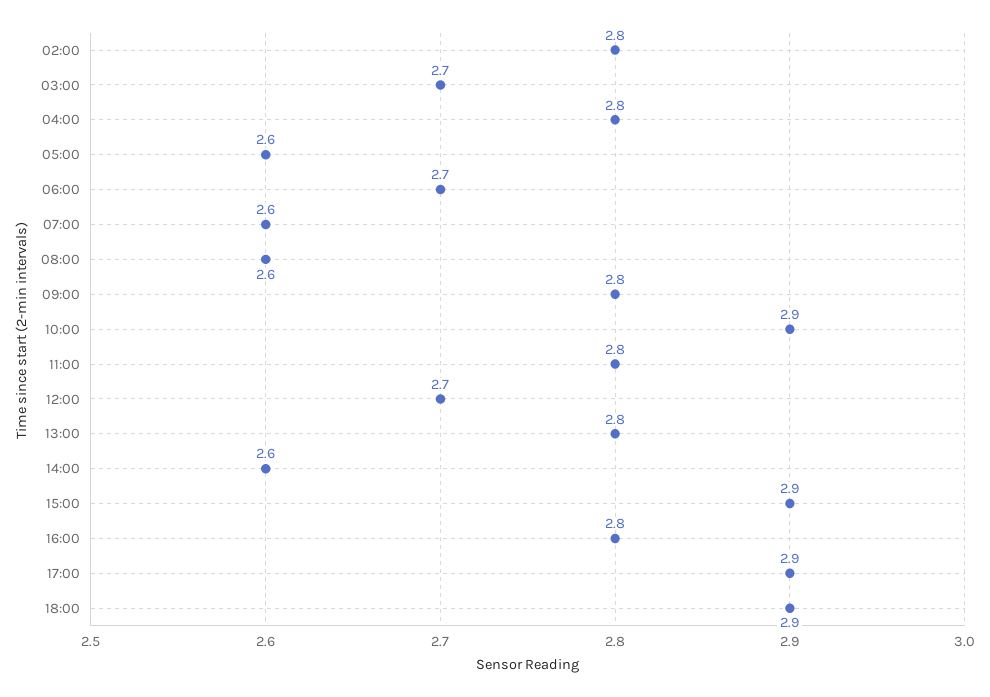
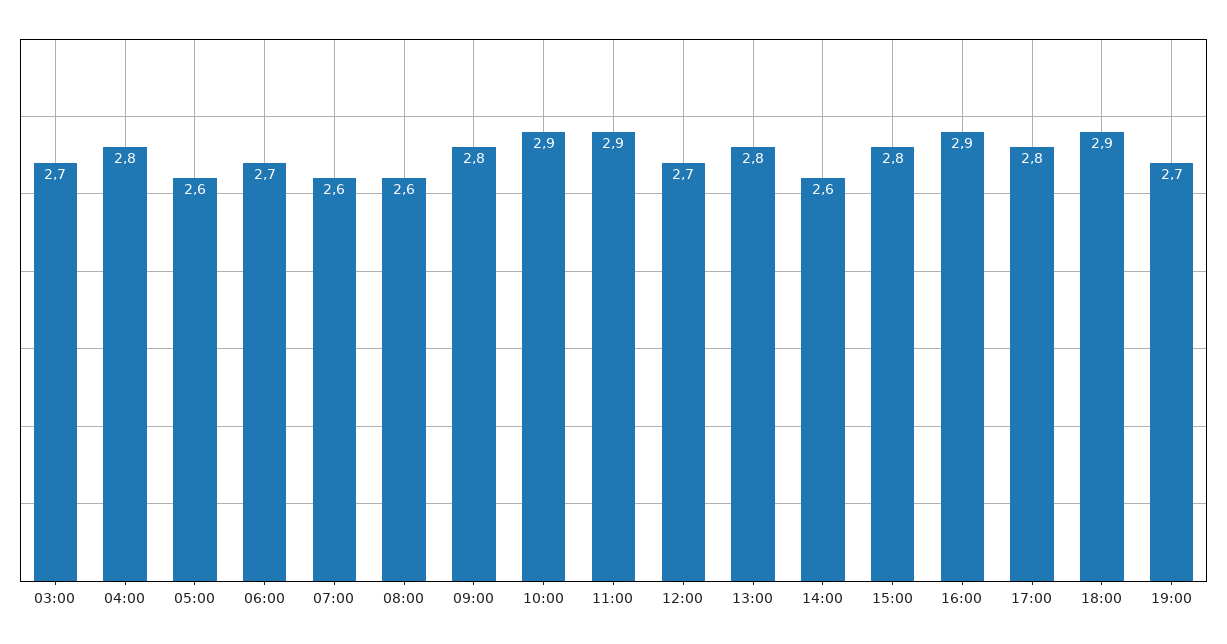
02:00: 2.8 -> none
11:00: 2.8 -> 2.9
15:00: 2.9 -> 2.8
16:00: 2.8 -> 2.9
17:00: 2.9 -> 2.8
19:00: none -> 2.7

